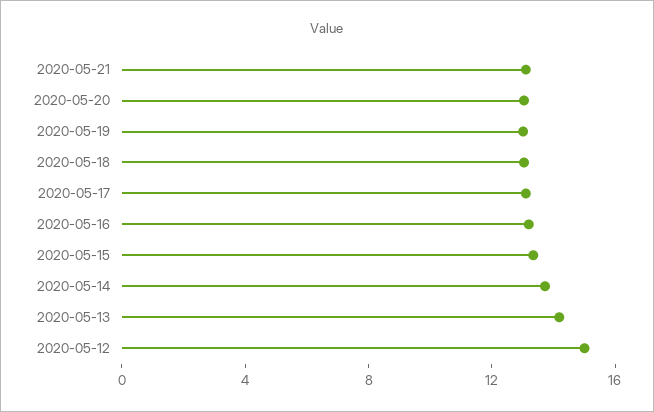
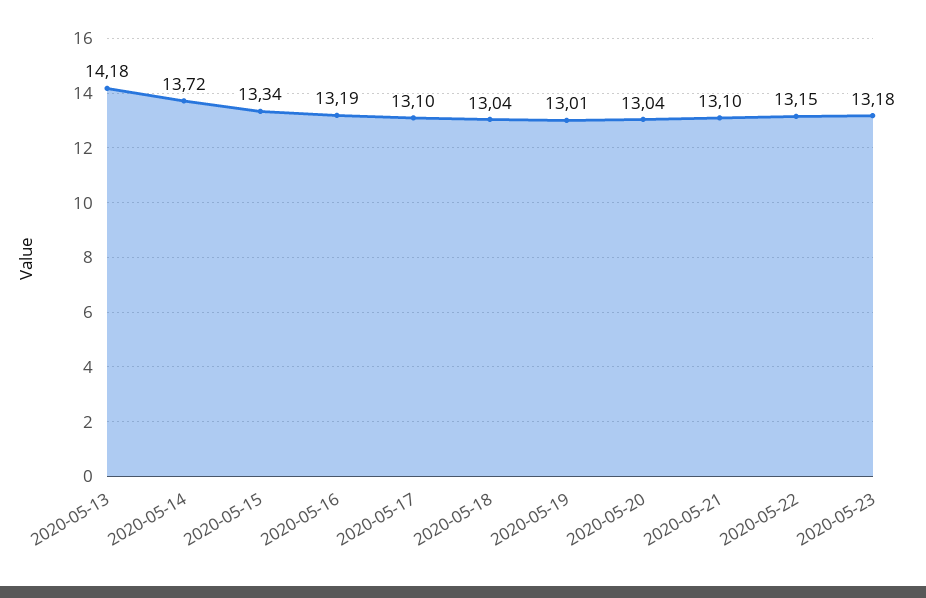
2020-05-12: 15 -> none
2020-05-22: none -> 13.15
2020-05-23: none -> 13.18

